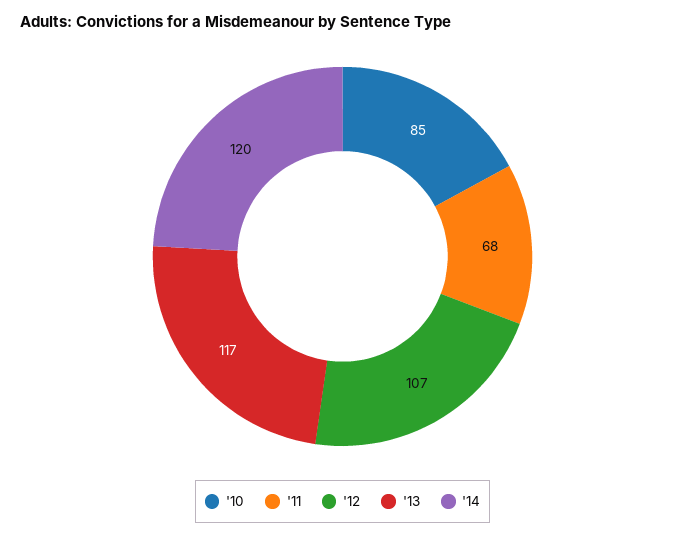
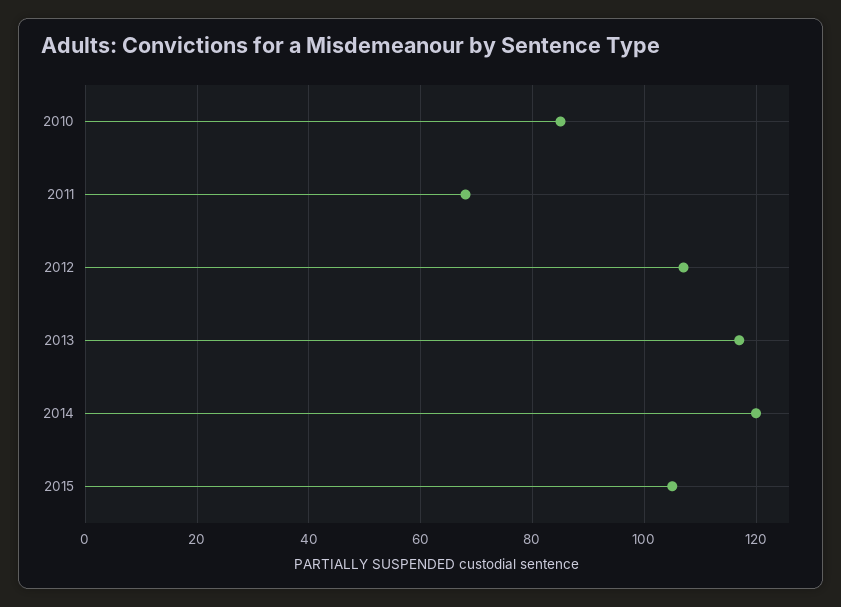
2015: none -> 105

